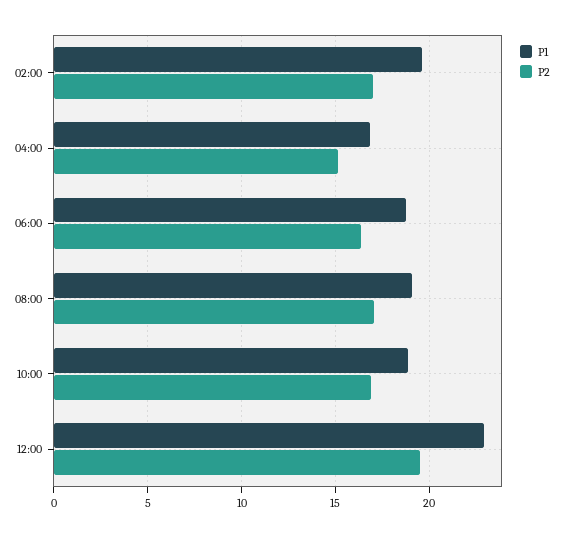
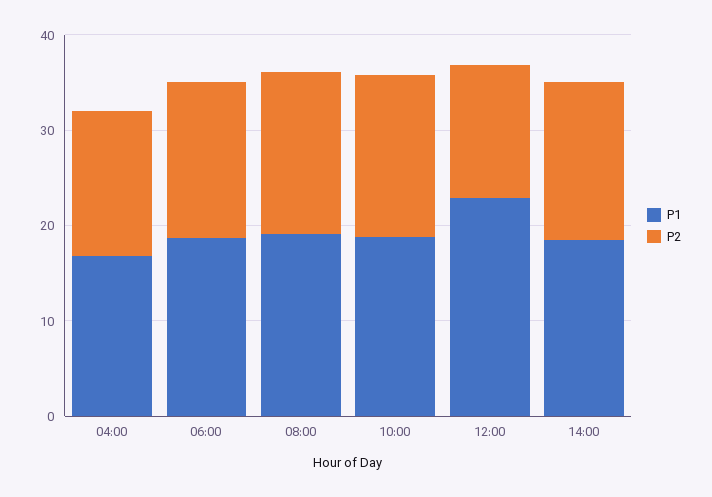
P1, 02:00: 19.5 -> none
P2, 02:00: 17 -> none
P2, 12:00: 19.5 -> 14
P1, 14:00: none -> 18
P2, 14:00: none -> 16

